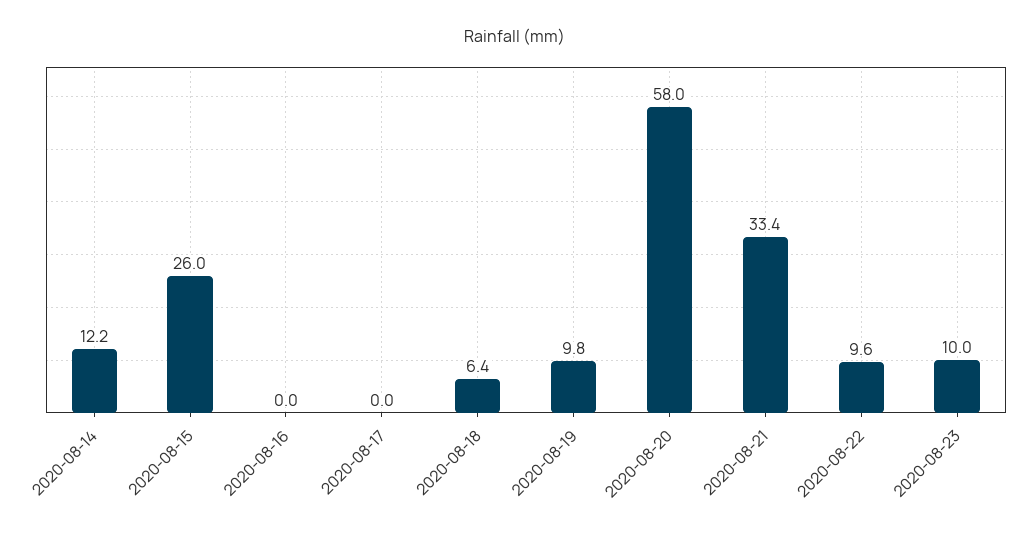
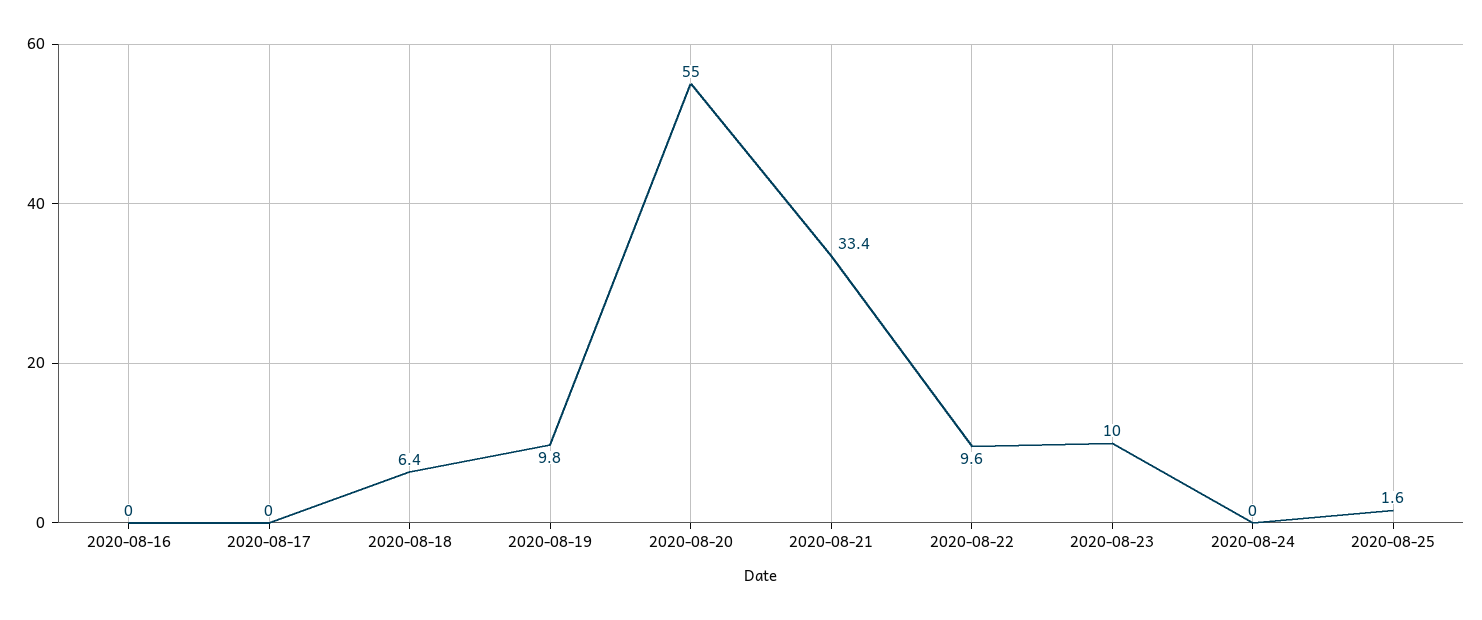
2020-08-14: 12.2 -> none
2020-08-15: 26 -> none
2020-08-20: 58 -> 55
2020-08-24: none -> 0
2020-08-25: none -> 1.6

